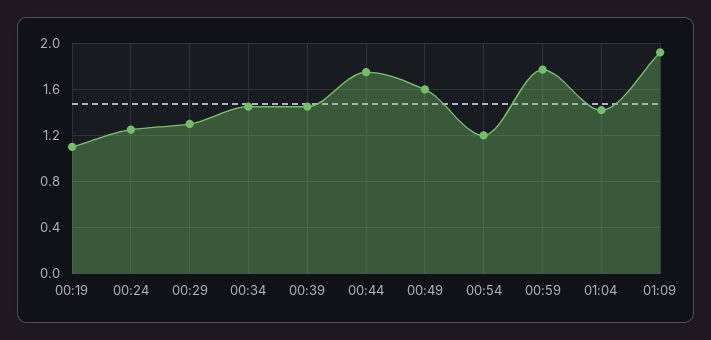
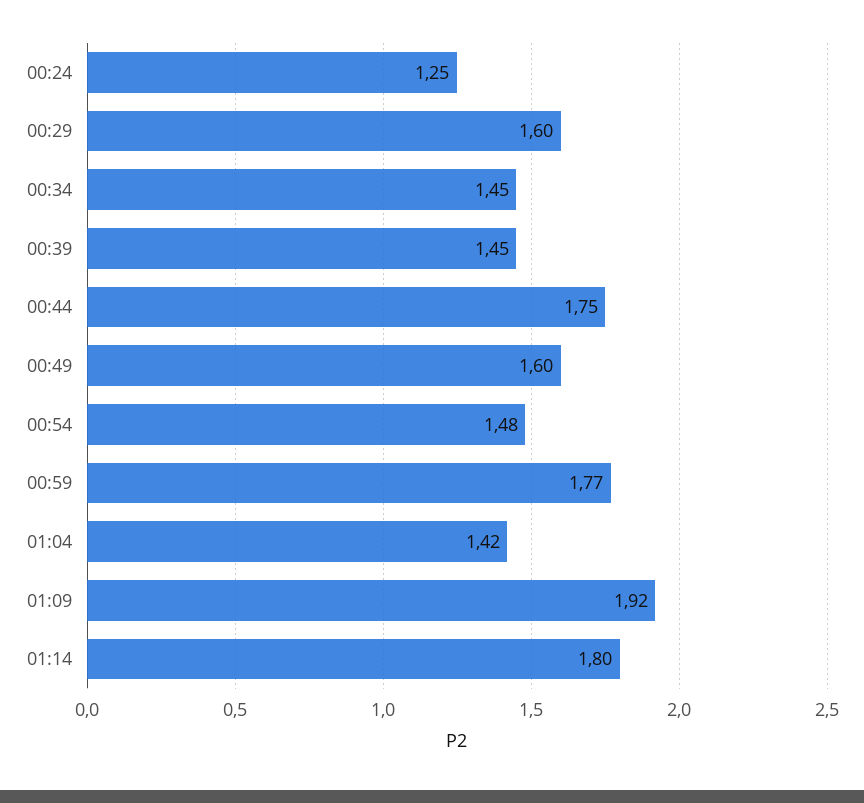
00:19: 1.1 -> none
00:29: 1.3 -> 1.6
00:54: 1.2 -> 1.48
01:14: none -> 1.8

